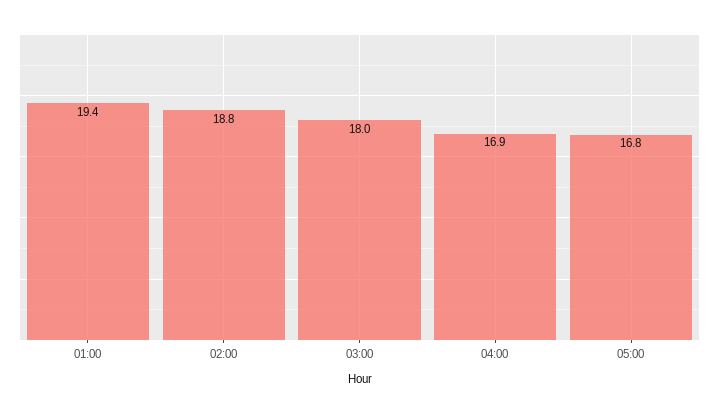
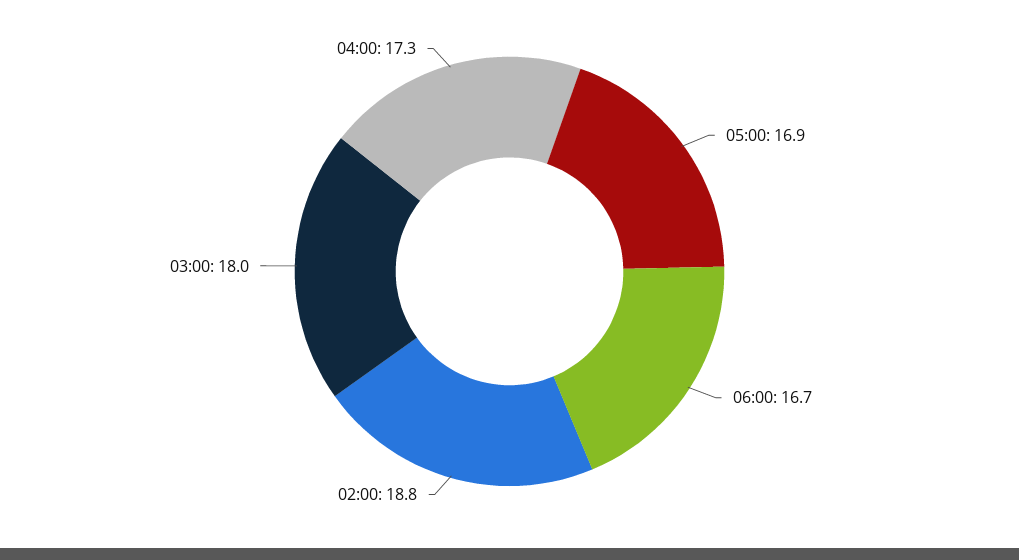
01:00: 19.4 -> none
04:00: 16.9 -> 17.3
05:00: 16.8 -> 16.9
06:00: none -> 16.7

